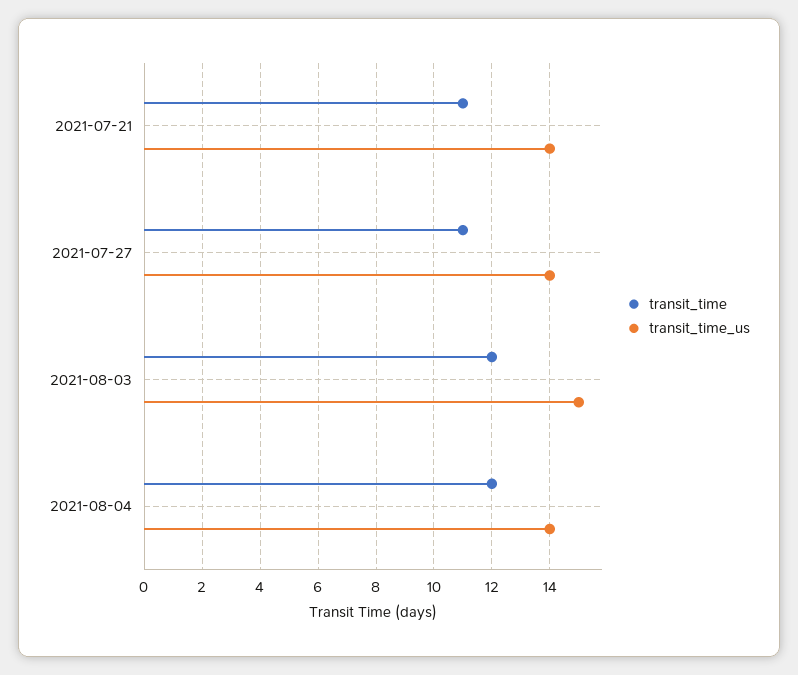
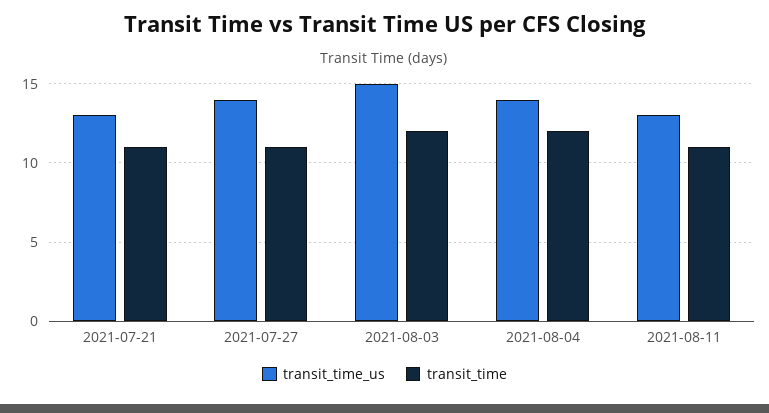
transit_time_us, 2021-07-21: 14 -> 13
transit_time_us, 2021-08-11: none -> 13
transit_time, 2021-08-11: none -> 11

